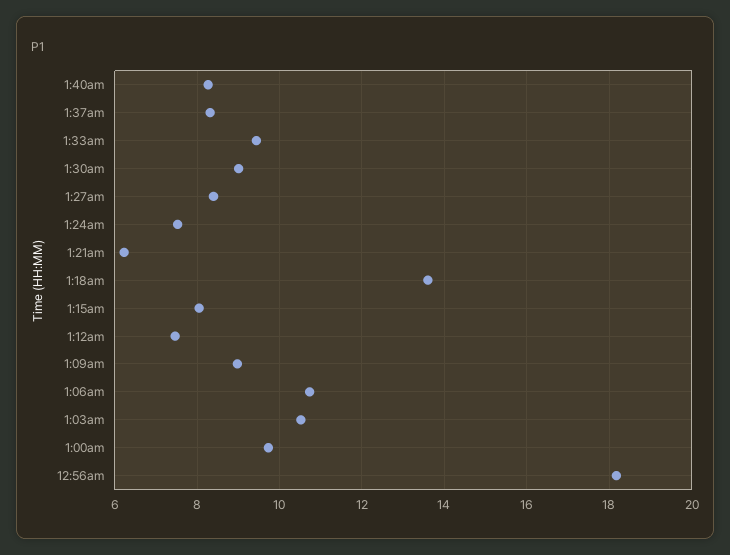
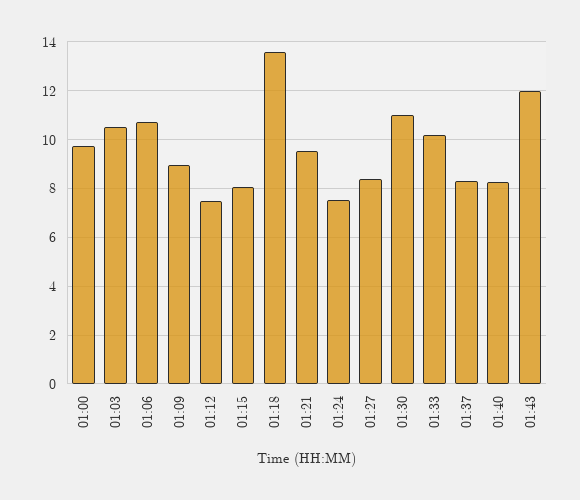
1:33am: 9.4 -> 10.25
1:30am: 9 -> 11
1:21am: 6.2 -> 9.5
12:56am: 18.2 -> none
01:43: none -> 12

